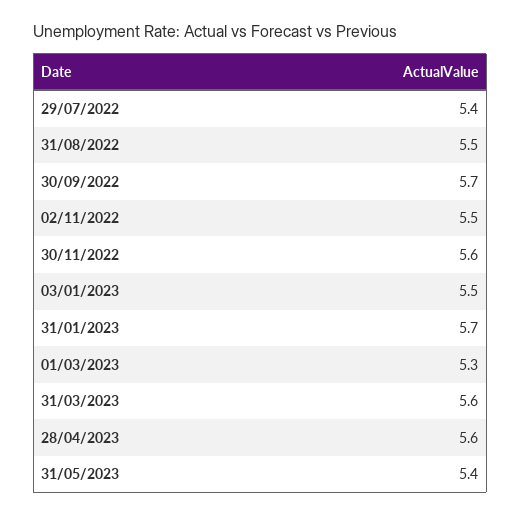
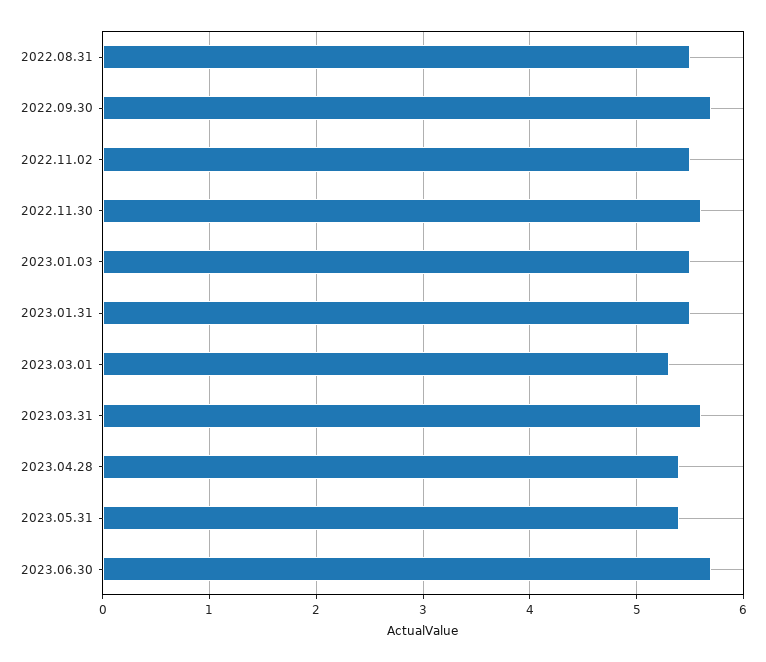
29/07/2022: 5.4 -> none
31/01/2023: 5.7 -> 5.5
28/04/2023: 5.6 -> 5.4
2023.06.30: none -> 5.7

